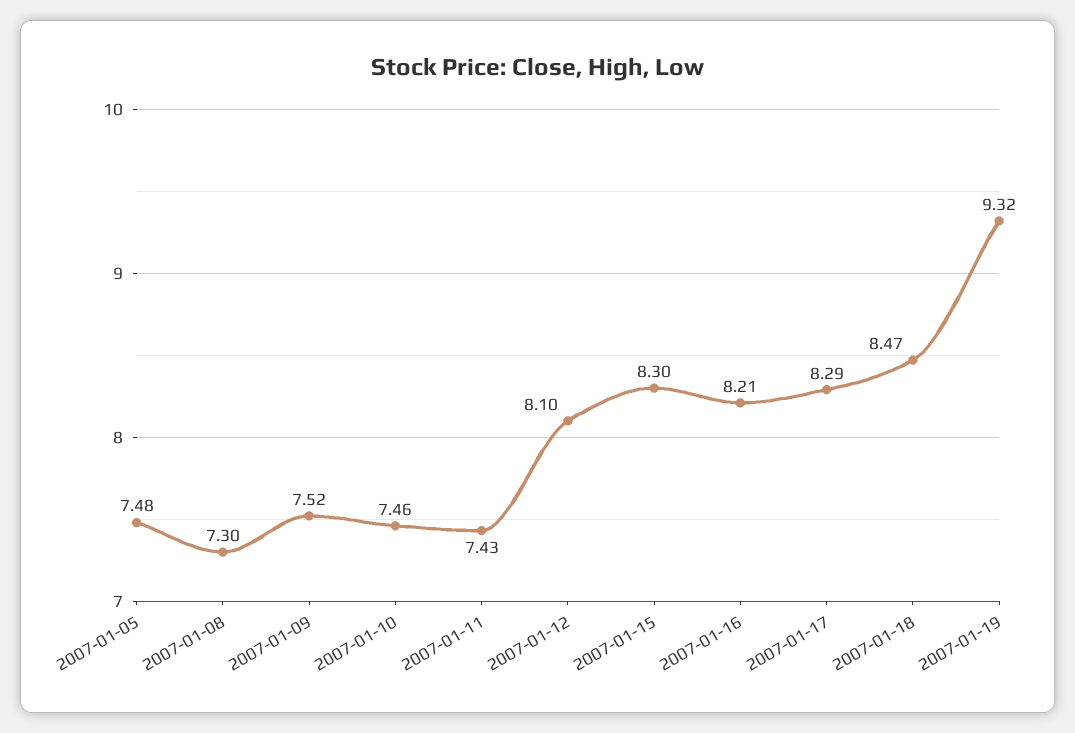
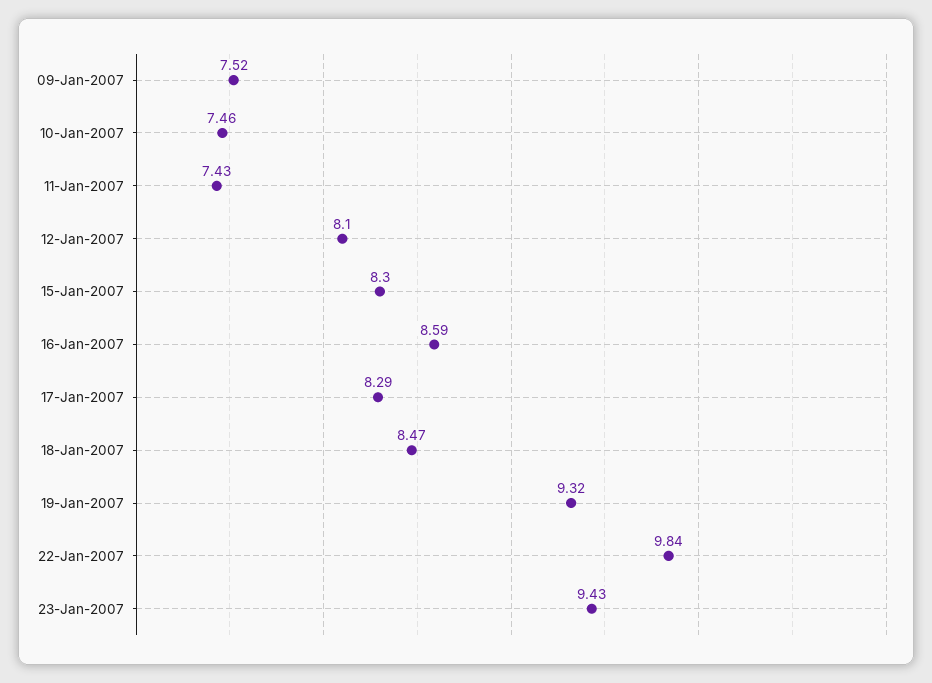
2007-01-05: 7.48 -> none
2007-01-08: 7.3 -> none
2007-01-16: 8.21 -> 8.59
22-Jan-2007: none -> 9.84
23-Jan-2007: none -> 9.43

